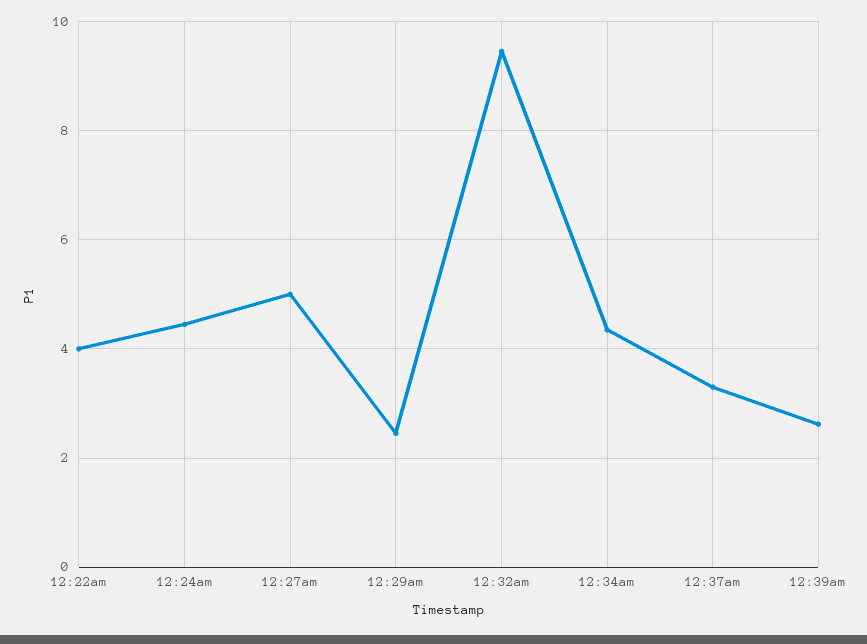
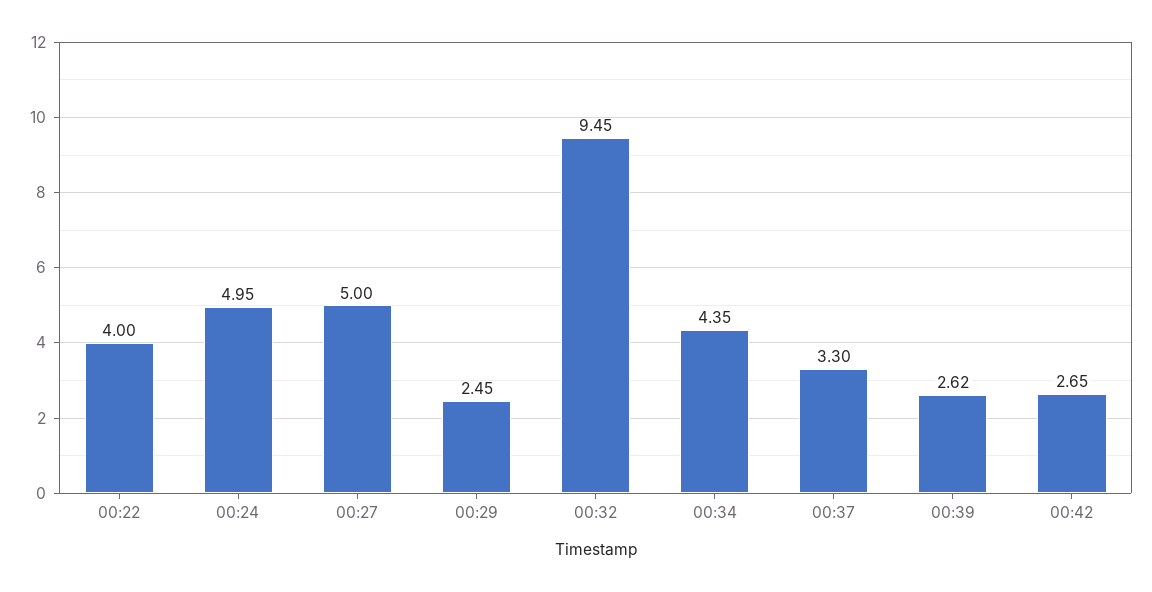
12:24am: 4.4 -> 4.95
00:42: none -> 2.65

